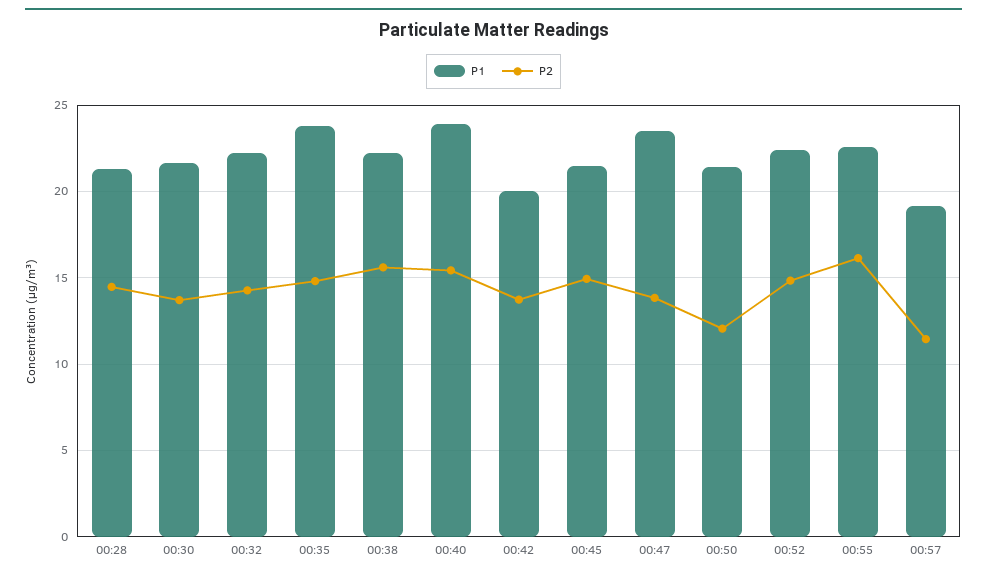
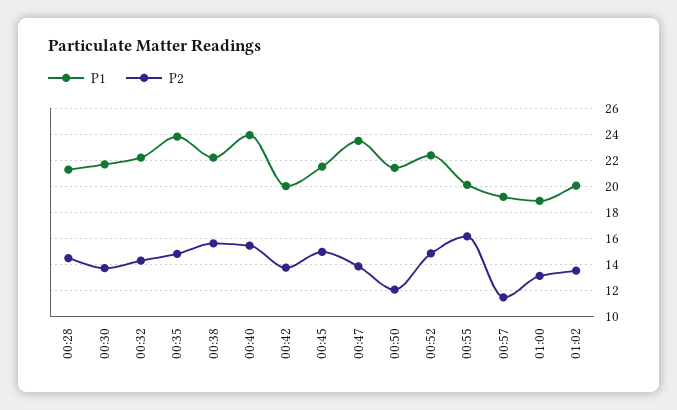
P1, 00:55: 22.5 -> 20
P1, 01:00: none -> 19
P2, 01:00: none -> 13
P1, 01:02: none -> 20
P2, 01:02: none -> 13.5

